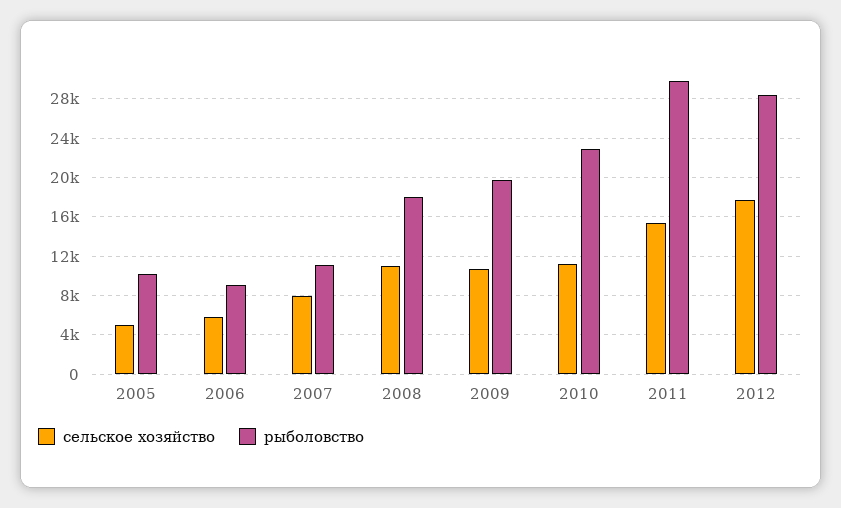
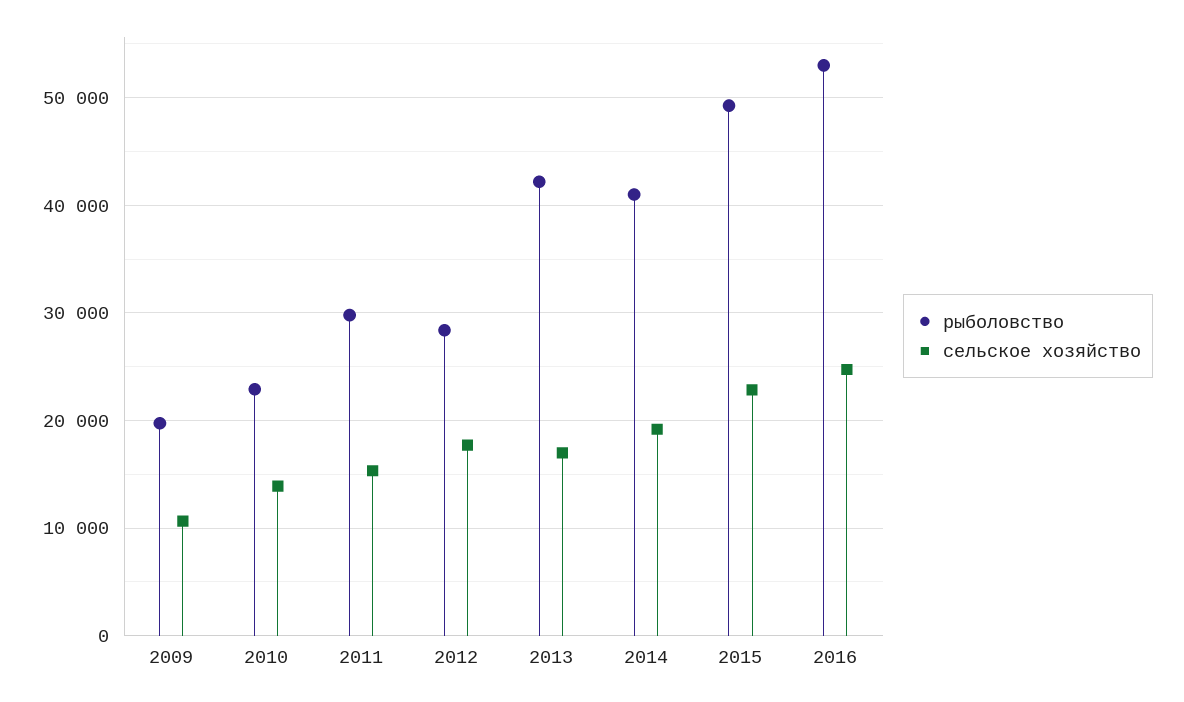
сельское хозяйство, 2005: 5000 -> none
рыболовство, 2005: 10000 -> none
сельское хозяйство, 2006: 6000 -> none
рыболовство, 2006: 9000 -> none
сельское хозяйство, 2007: 8000 -> none
рыболовство, 2007: 11000 -> none
сельское хозяйство, 2008: 11000 -> none
рыболовство, 2008: 18000 -> none
сельское хозяйство, 2010: 11000 -> 14000
рыболовство, 2013: none -> 42000
сельское хозяйство, 2013: none -> 17000
рыболовство, 2014: none -> 41000
сельское хозяйство, 2014: none -> 19000
рыболовство, 2015: none -> 49000
сельское хозяйство, 2015: none -> 23000
рыболовство, 2016: none -> 53000
сельское хозяйство, 2016: none -> 25000

